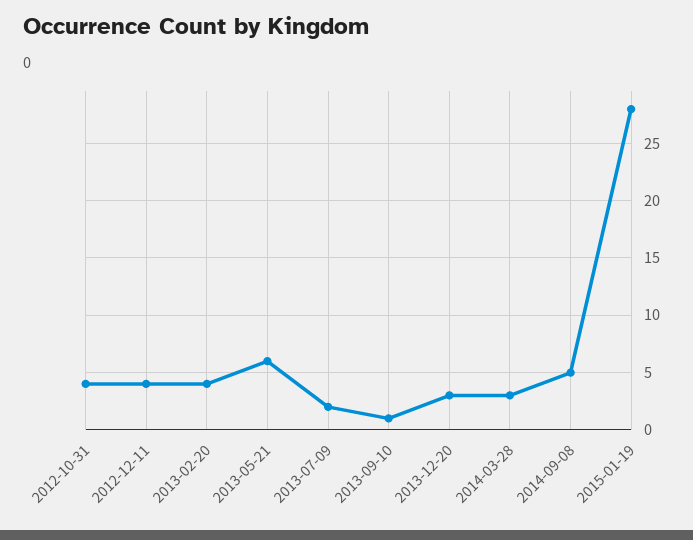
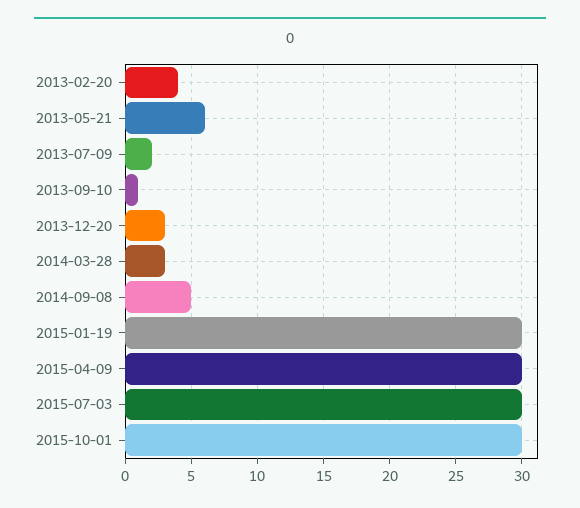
2012-10-31: 4 -> none
2012-12-11: 4 -> none
2015-01-19: 28 -> 30
2015-04-09: none -> 30
2015-07-03: none -> 30
2015-10-01: none -> 30

